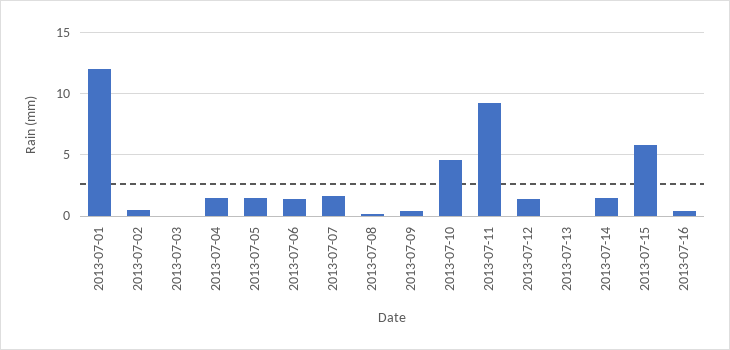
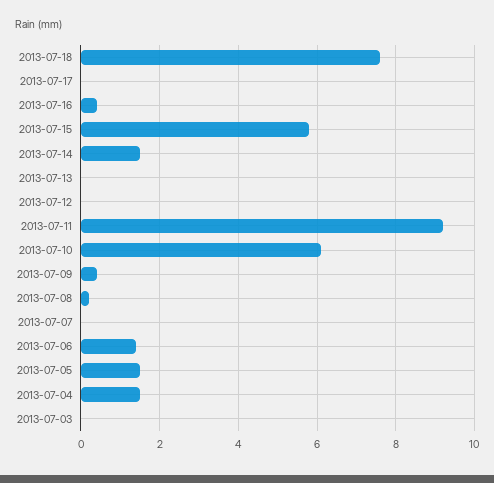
2013-07-01: 12 -> none
2013-07-02: 0.5 -> none
2013-07-07: 1.5 -> 0
2013-07-10: 4.5 -> 6
2013-07-12: 1.5 -> 0
2013-07-18: none -> 7.5
2013-07-17: none -> 0

